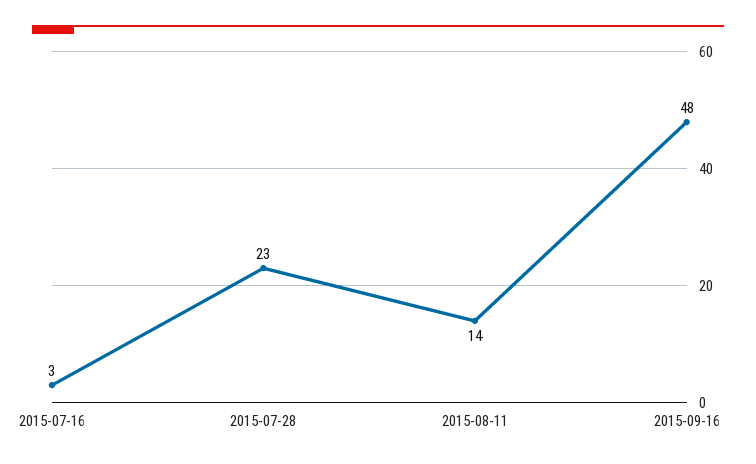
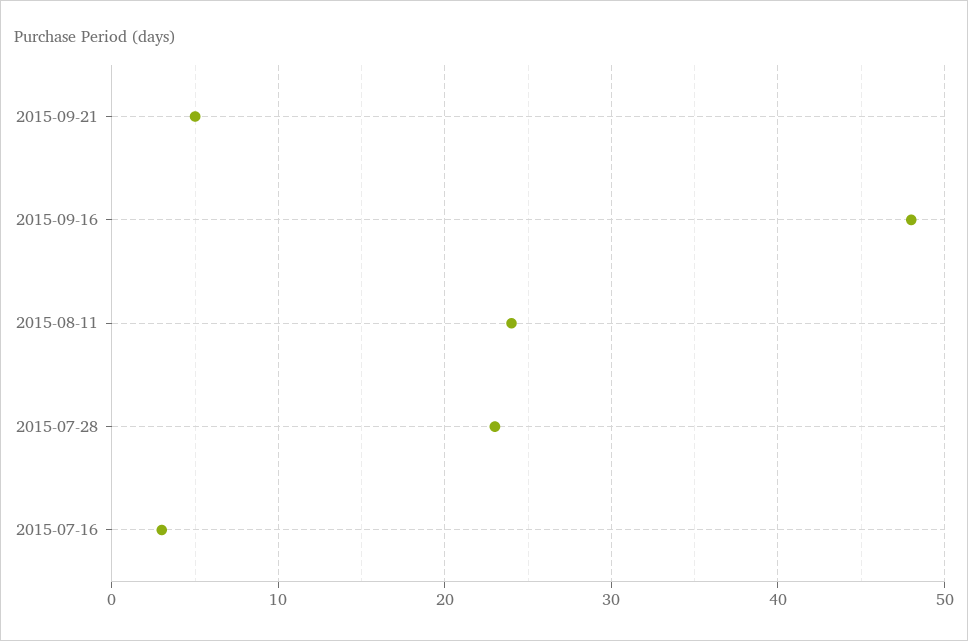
2015-08-11: 14 -> 24
2015-09-21: none -> 5

